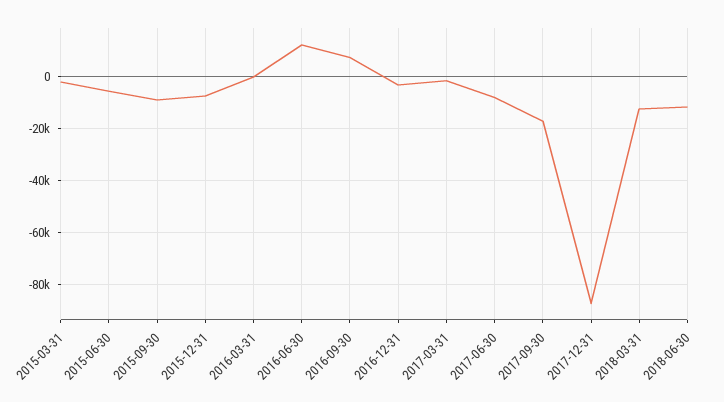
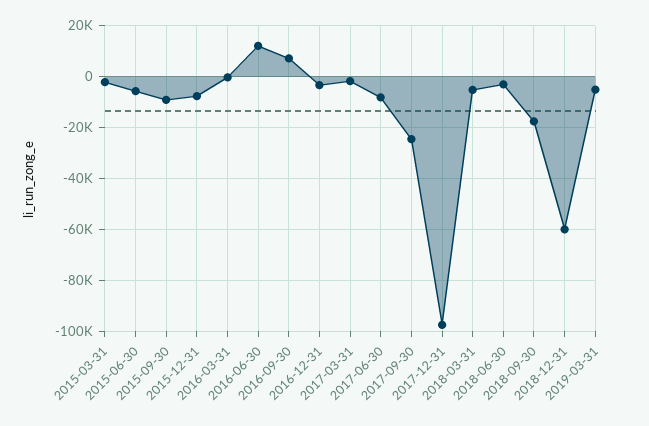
2017-09-30: -17500 -> -25000
2017-12-31: -87500 -> -97500
2018-03-31: -12500 -> -5000
2018-06-30: -12500 -> -2500
2018-09-30: none -> -17500
2018-12-31: none -> -60000
2019-03-31: none -> -5000

